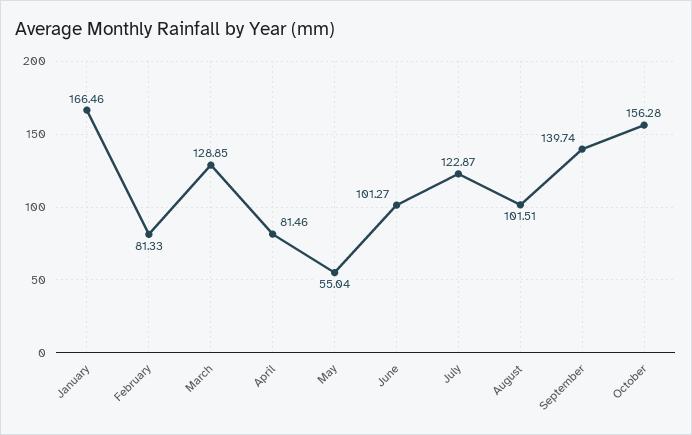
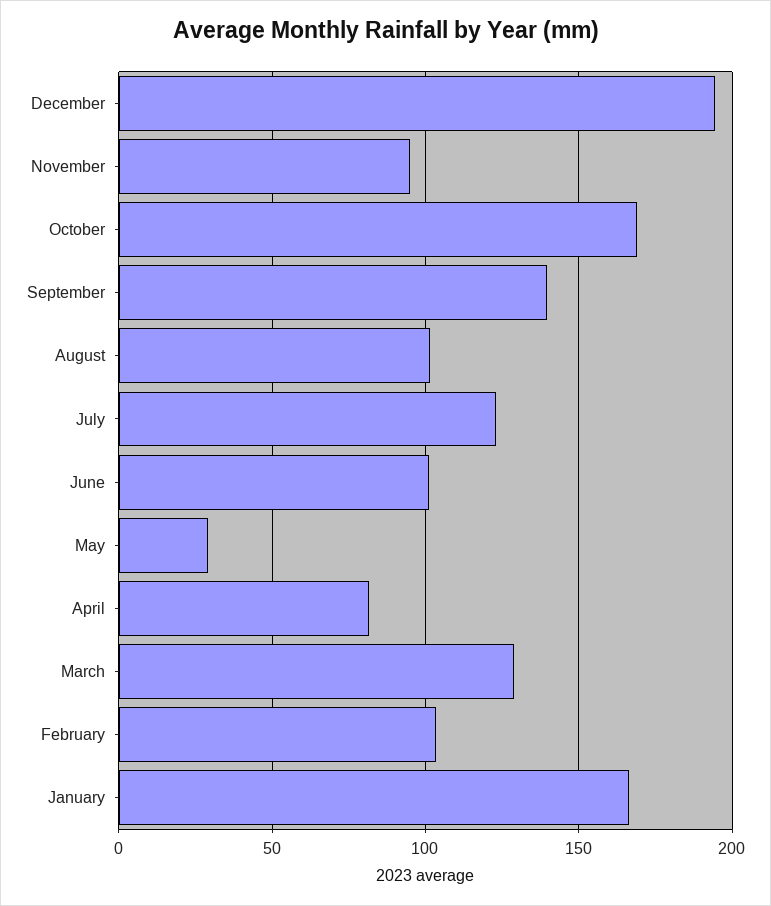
February: 81.33 -> 105
May: 55.04 -> 30
October: 156.28 -> 170
December: none -> 195
November: none -> 95

